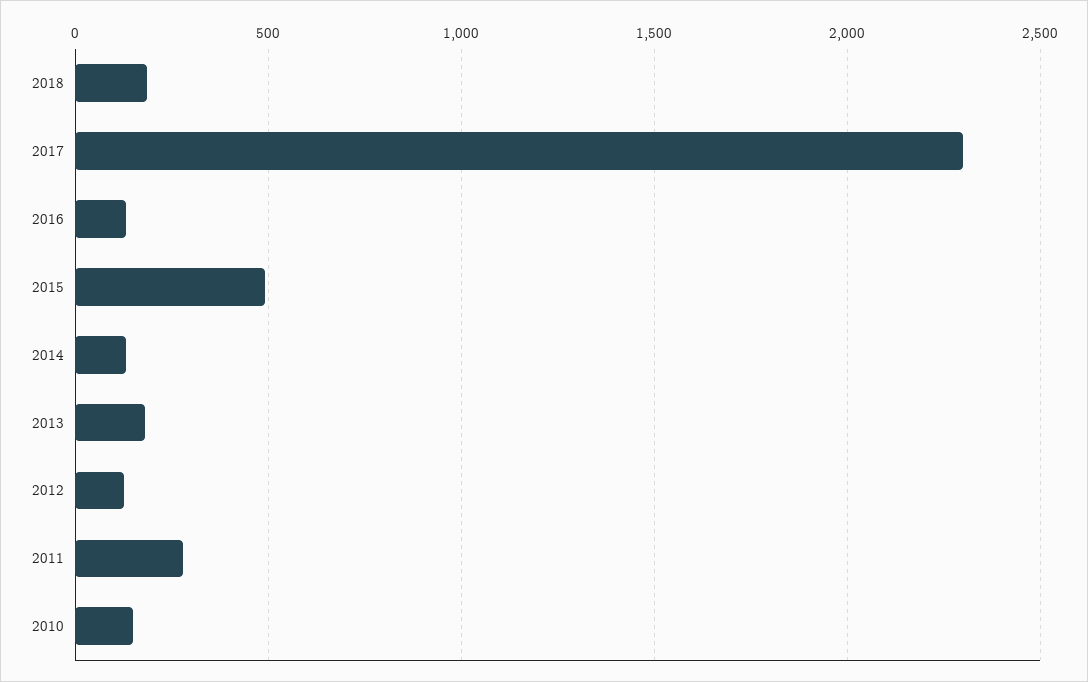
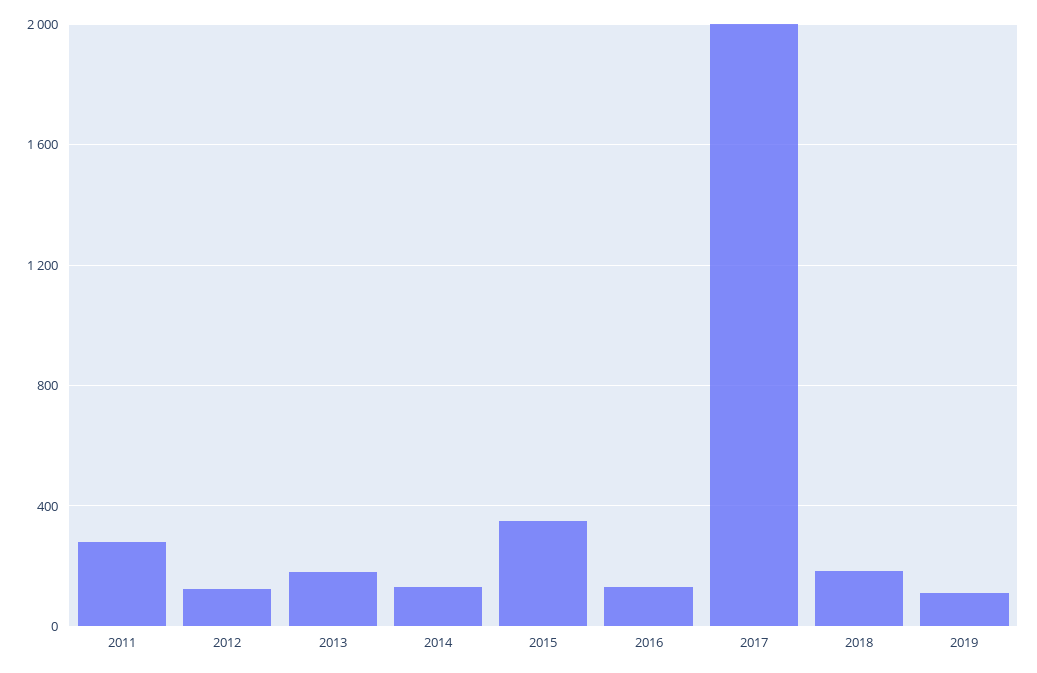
2017: 2300 -> 2000
2015: 500 -> 350
2010: 150 -> none
2019: none -> 100

